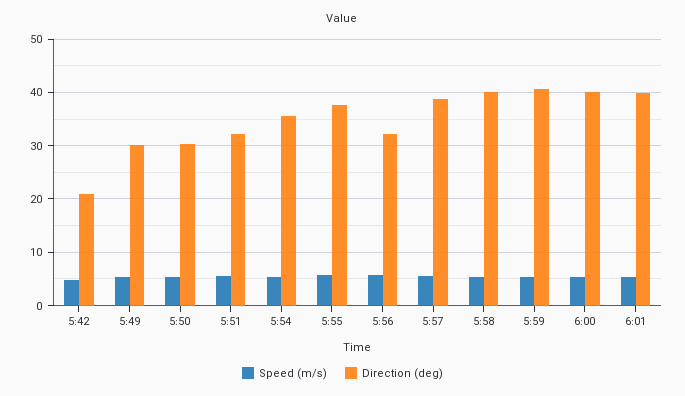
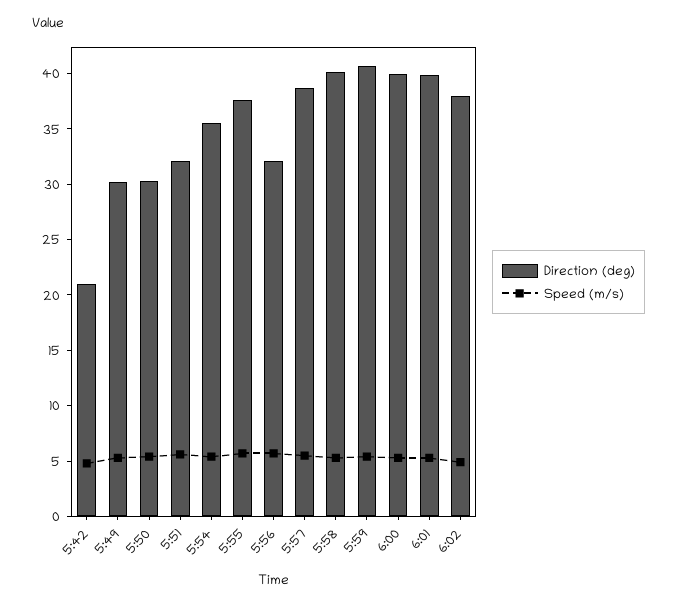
Direction (deg), 6:02: none -> 38
Speed (m/s), 6:02: none -> 5

